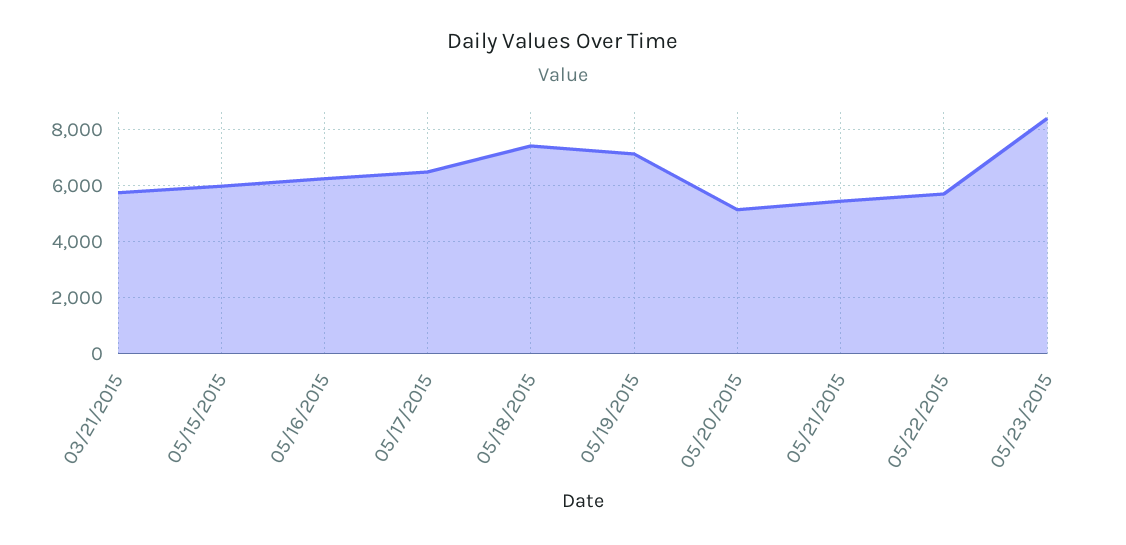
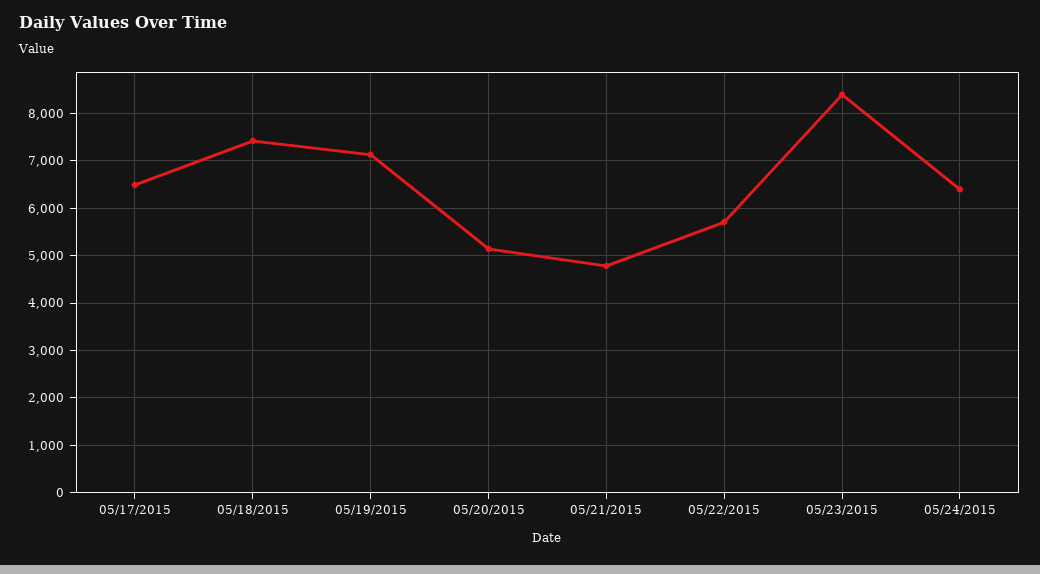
03/21/2015: 5750 -> none
05/15/2015: 6000 -> none
05/16/2015: 6250 -> none
05/21/2015: 5500 -> 4800
05/24/2015: none -> 6400

